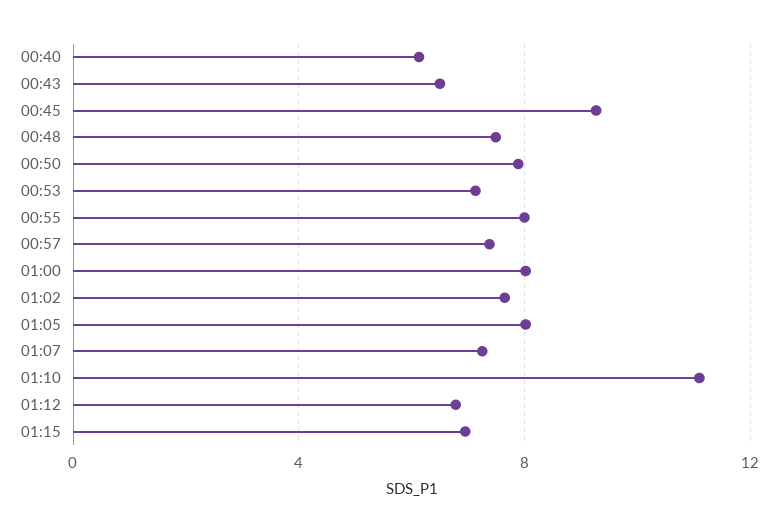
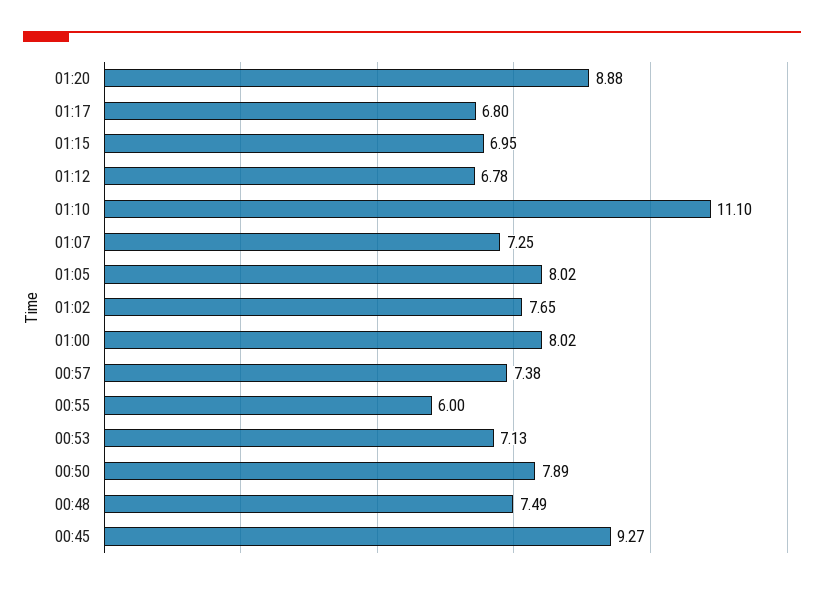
00:40: 6 -> none
00:43: 6.5 -> none
00:55: 8 -> 6
01:20: none -> 8.88
01:17: none -> 6.8

